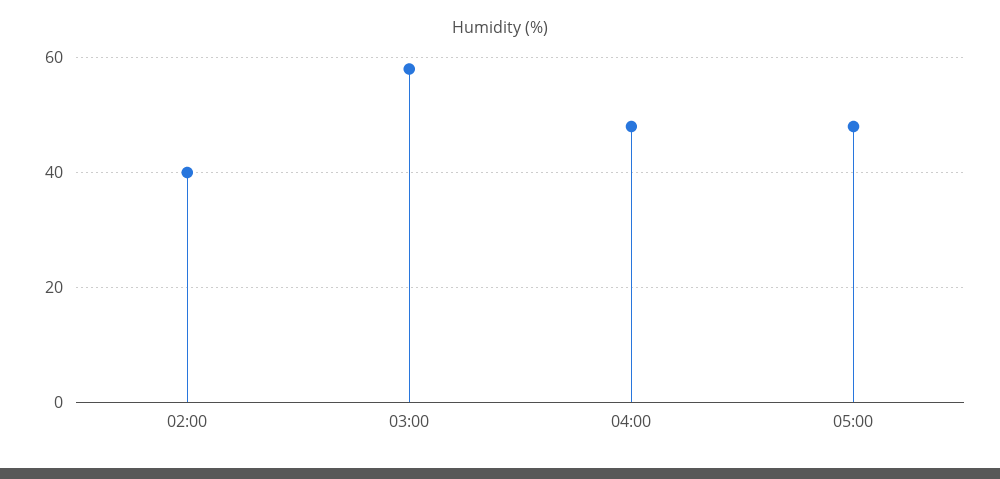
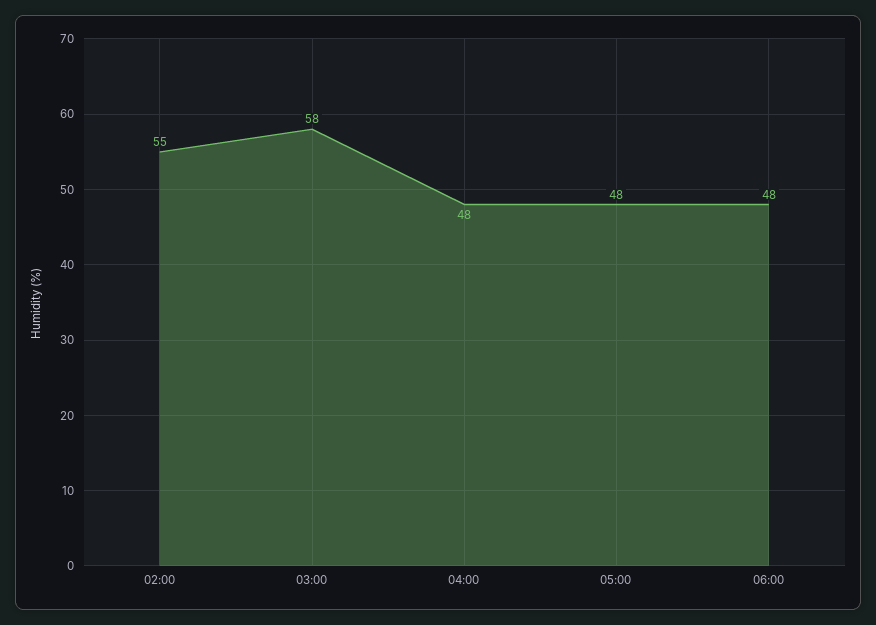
02:00: 40 -> 55
06:00: none -> 48

